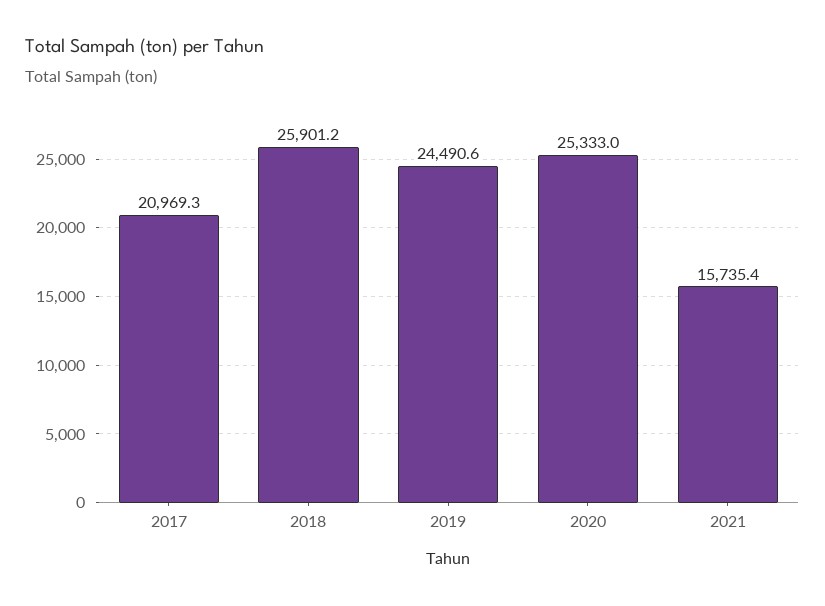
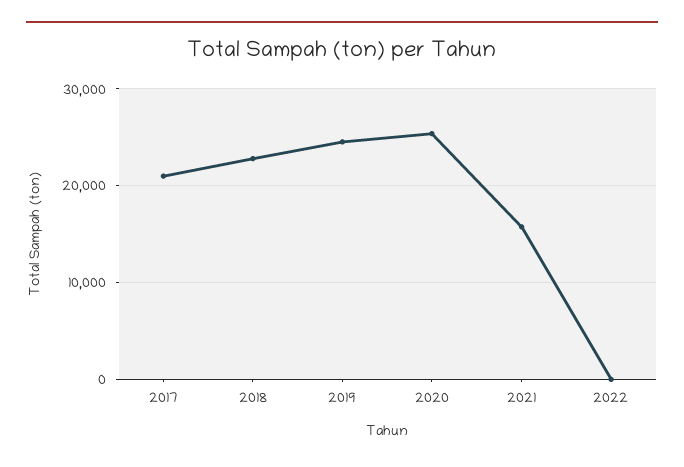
2018: 25901.2 -> 23000
2022: none -> 0

